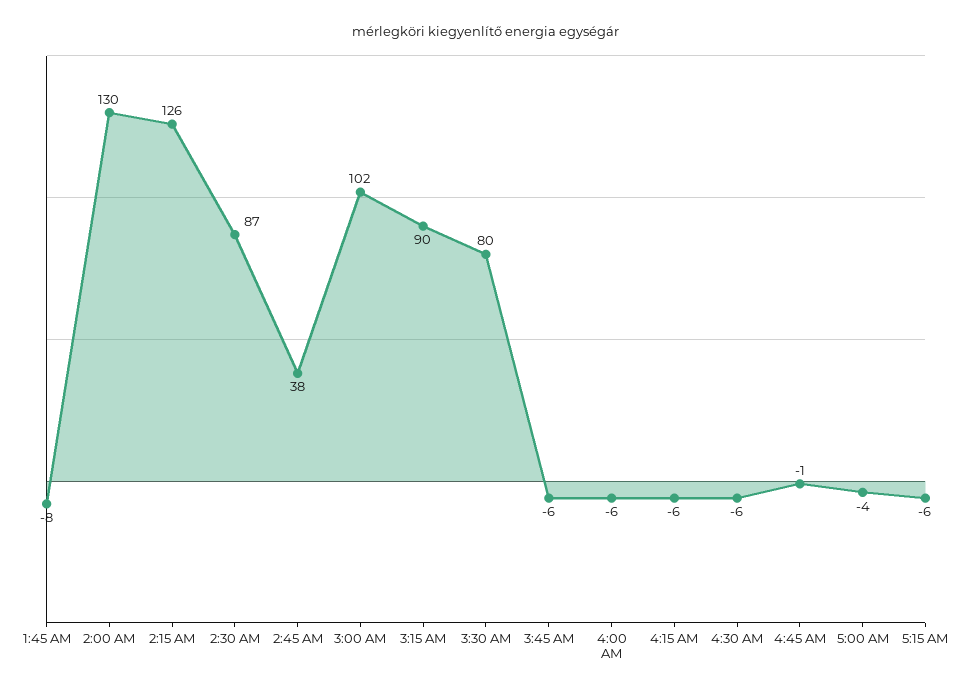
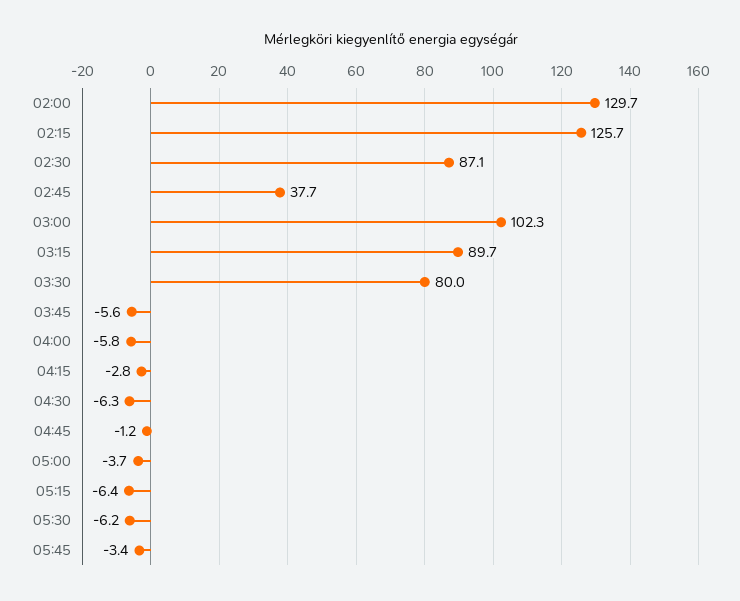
1:45 AM: -8 -> none
4:15 AM: -6 -> -2.8
05:30: none -> -6.2
05:45: none -> -3.4

